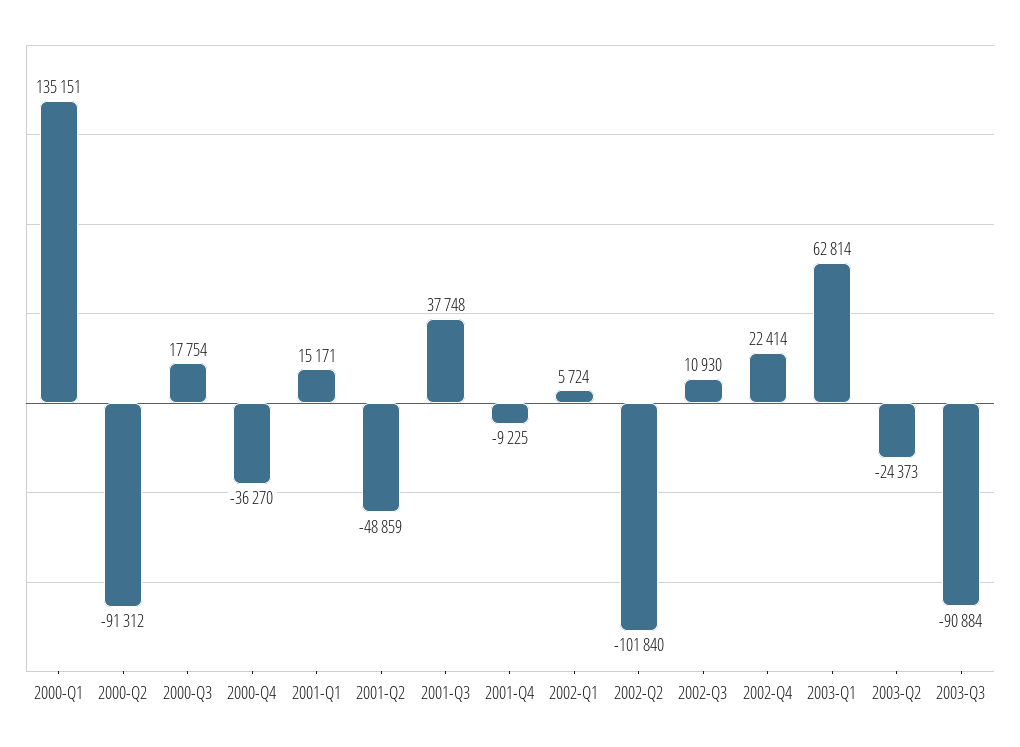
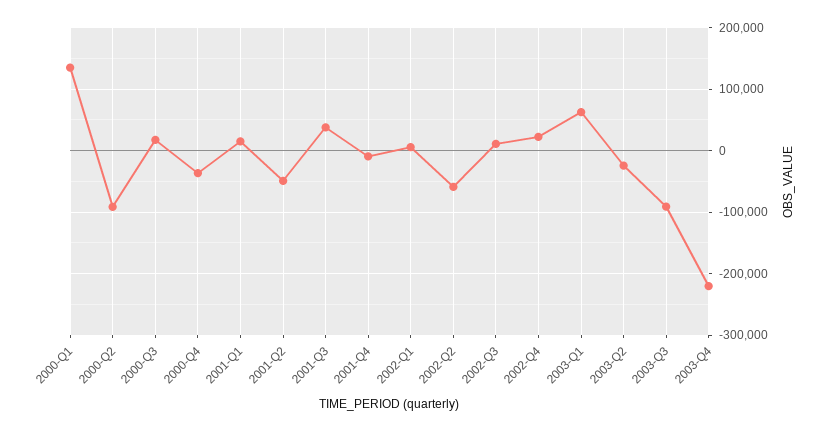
2002-Q2: -101840 -> -60000
2003-Q4: none -> -220000

